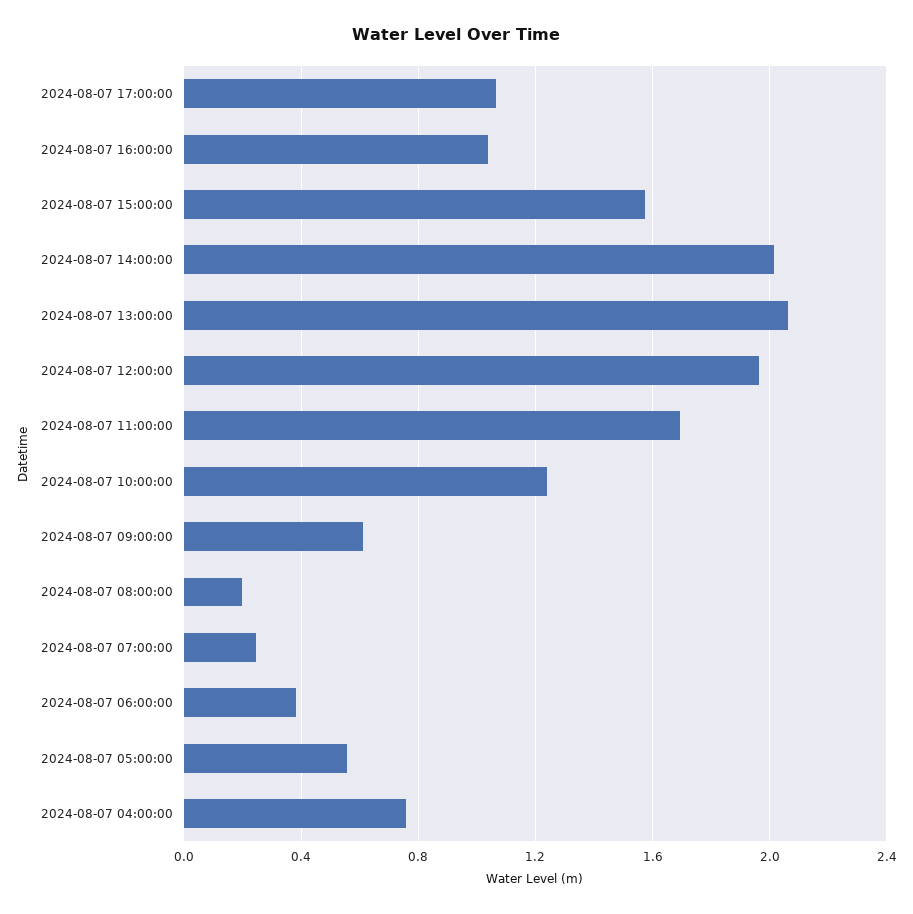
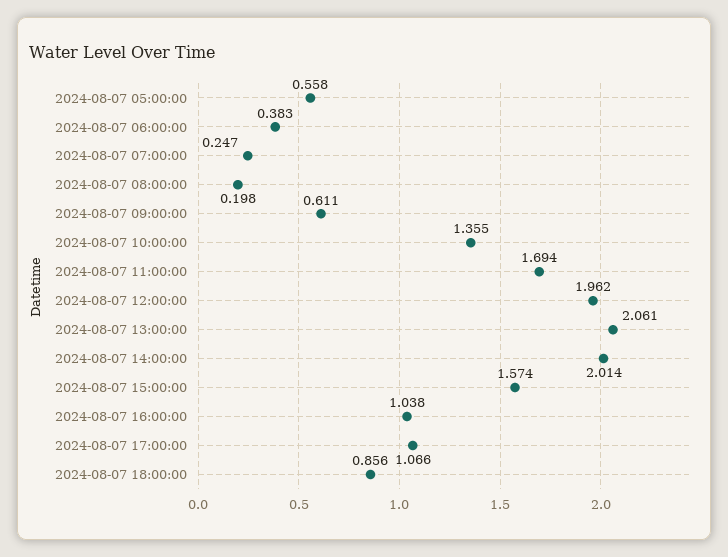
2024-08-07 10:00:00: 1.25 -> 1.355
2024-08-07 04:00:00: 0.75 -> none
2024-08-07 18:00:00: none -> 0.856

